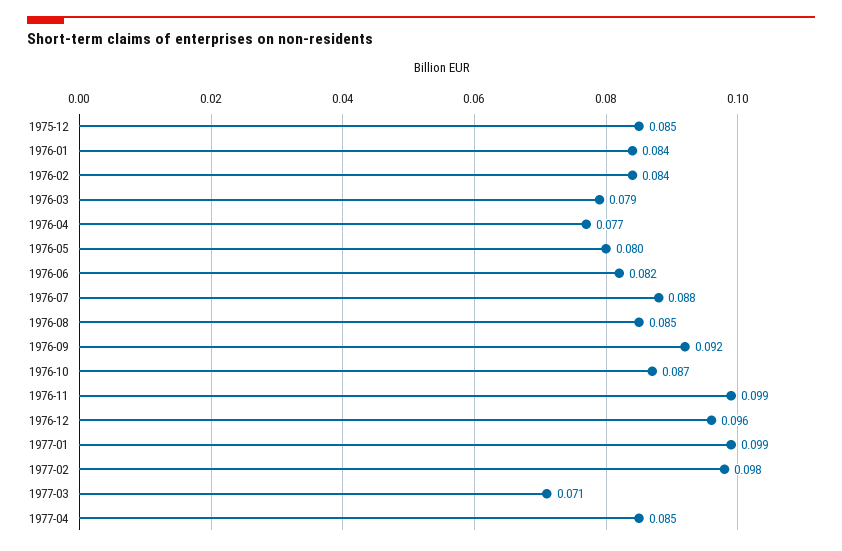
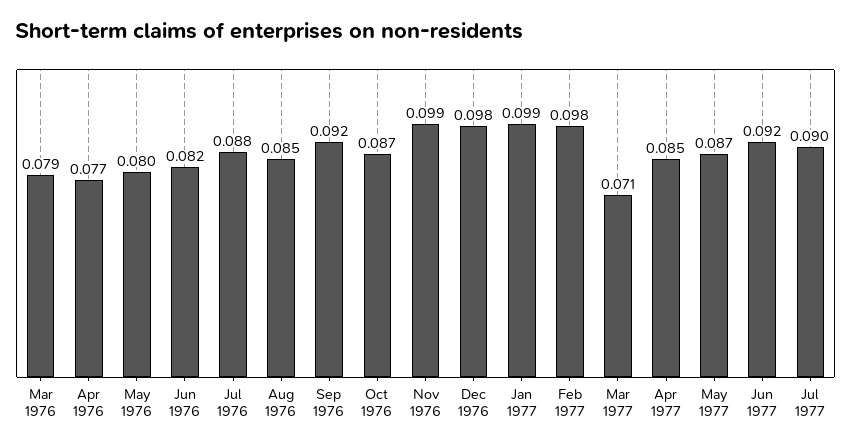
1975-12: 0.085 -> none
1976-01: 0.084 -> none
1976-02: 0.084 -> none
1976-12: 0.096 -> 0.098
May 1977: none -> 0.087
Jun 1977: none -> 0.092
Jul 1977: none -> 0.09

